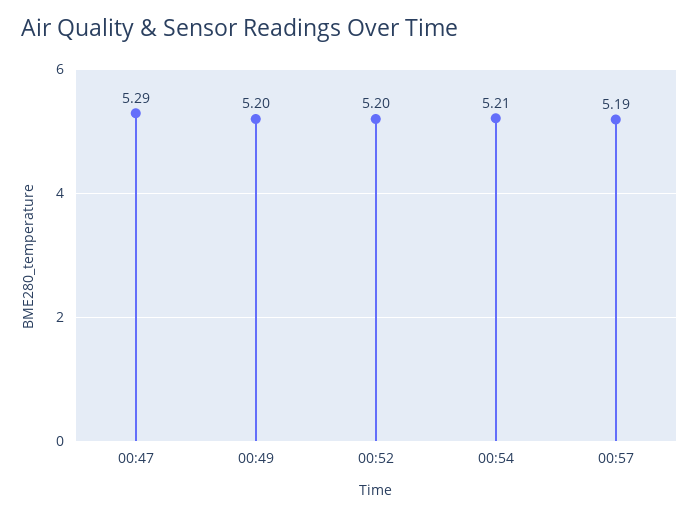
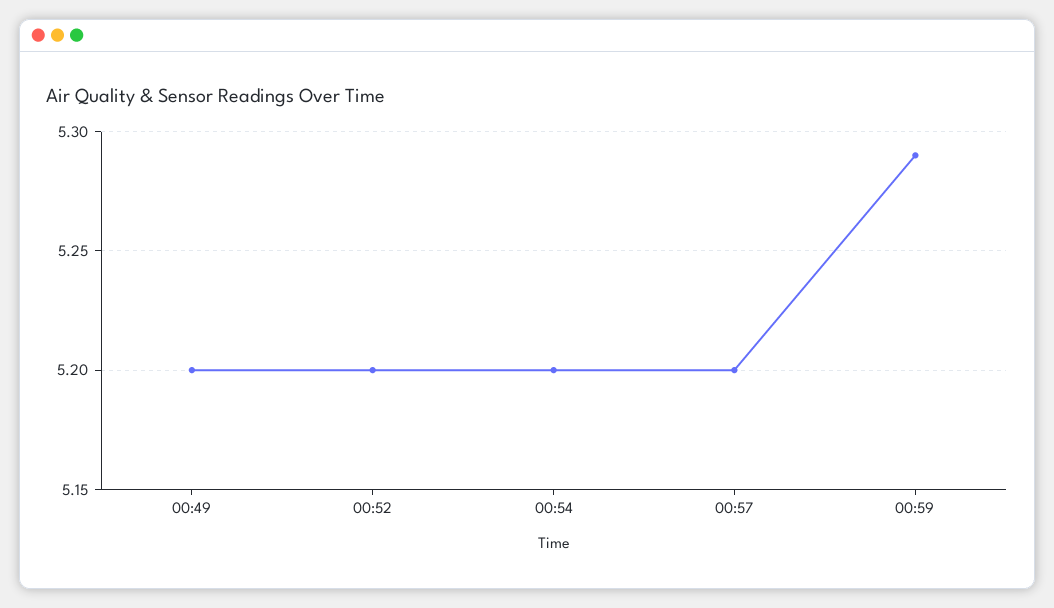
00:47: 5.29 -> none
00:54: 5.21 -> 5.2
00:57: 5.19 -> 5.2
00:59: none -> 5.29

